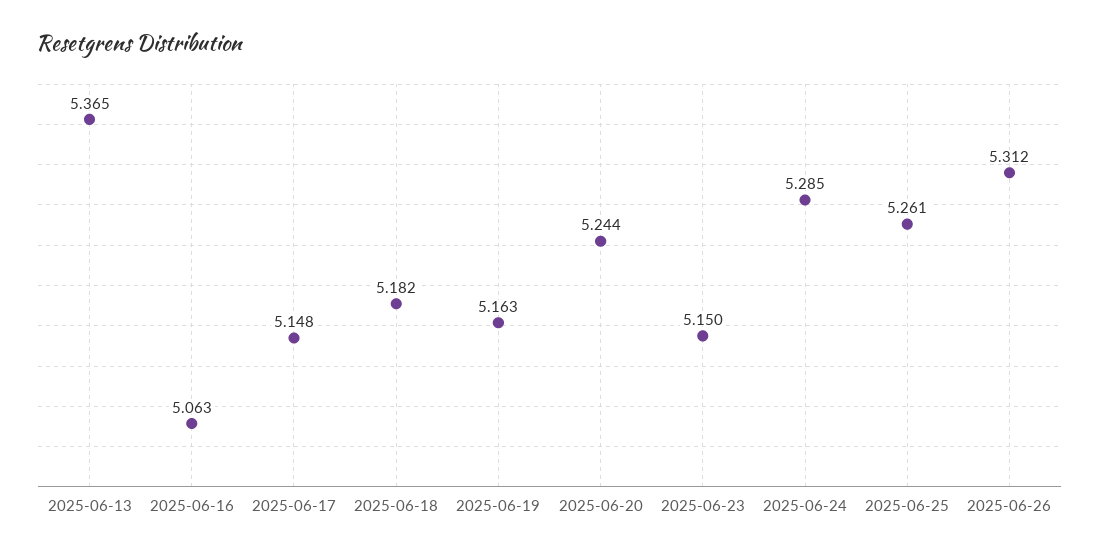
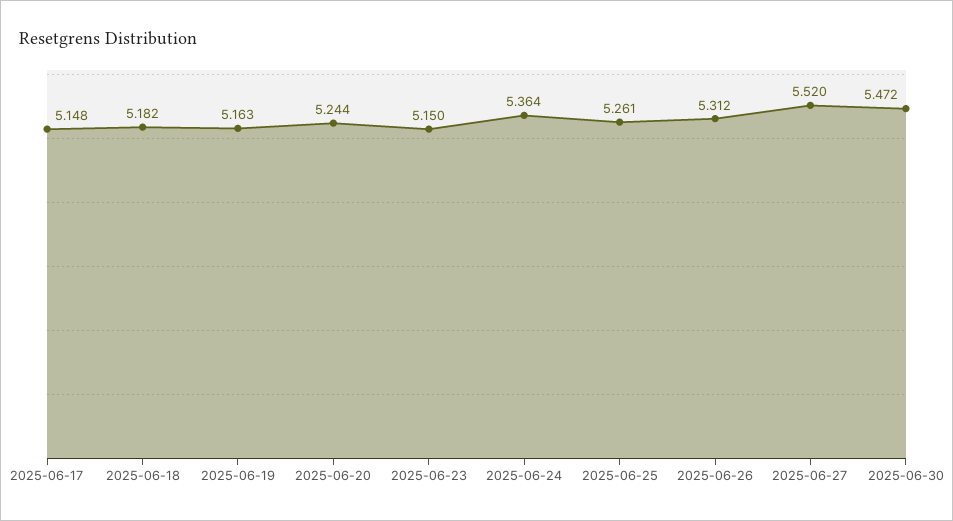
2025-06-13: 5.365 -> none
2025-06-16: 5.063 -> none
2025-06-24: 5.285 -> 5.364
2025-06-27: none -> 5.52
2025-06-30: none -> 5.472

